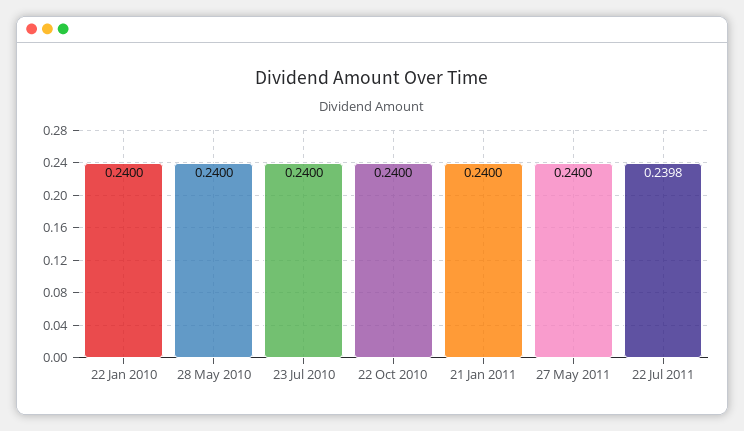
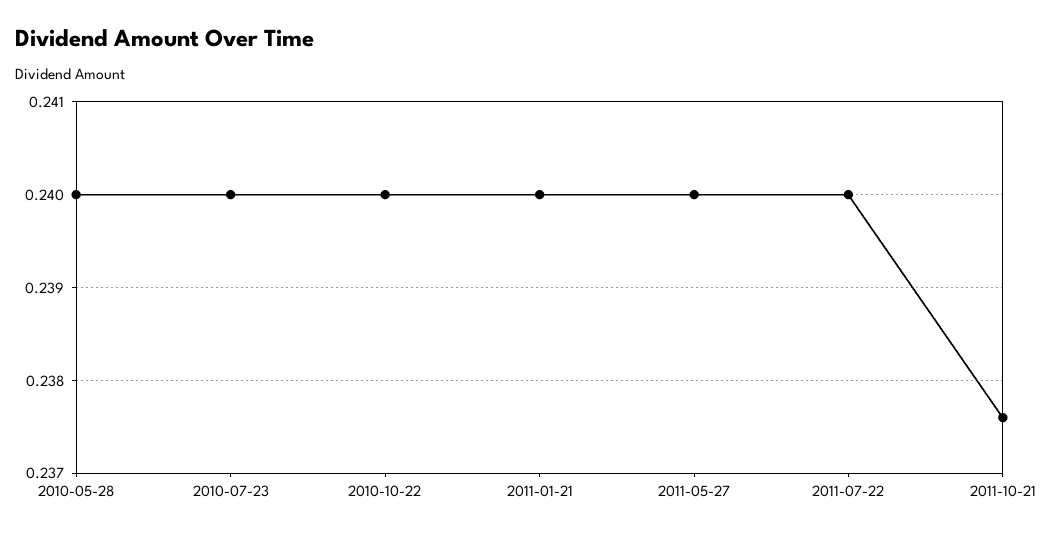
22 Jan 2010: 0.24 -> none
22 Jul 2011: 0.2398 -> 0.24
2011-10-21: none -> 0.2376

